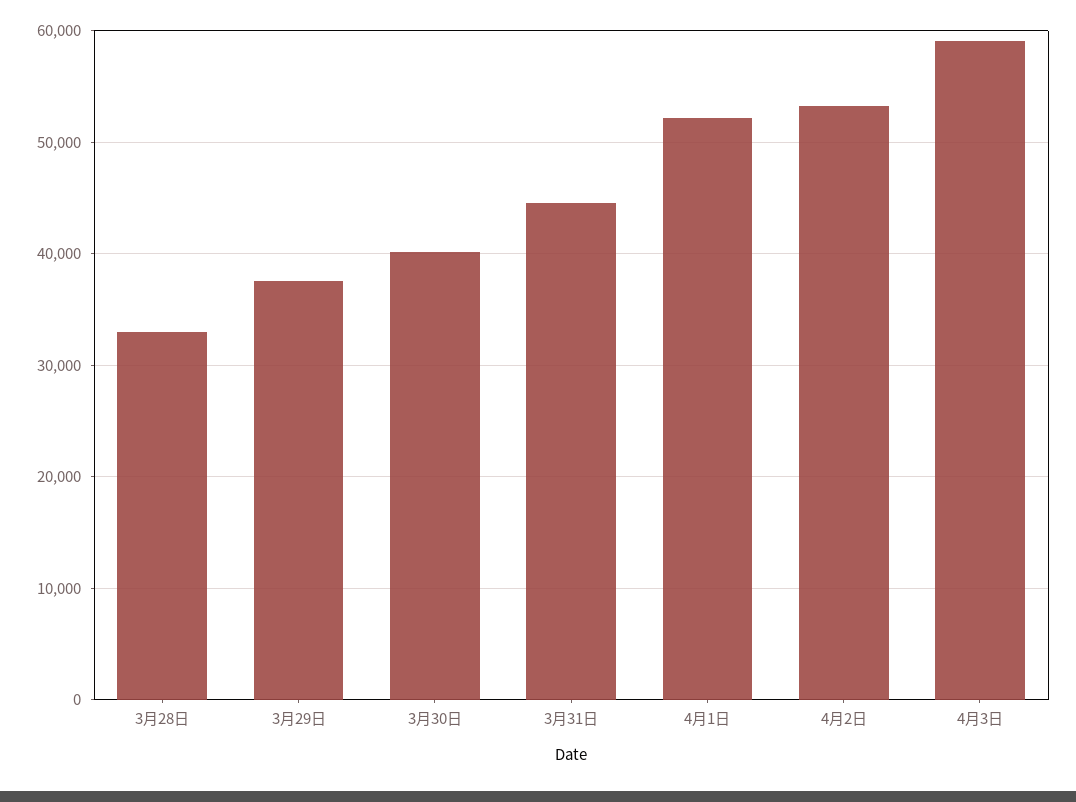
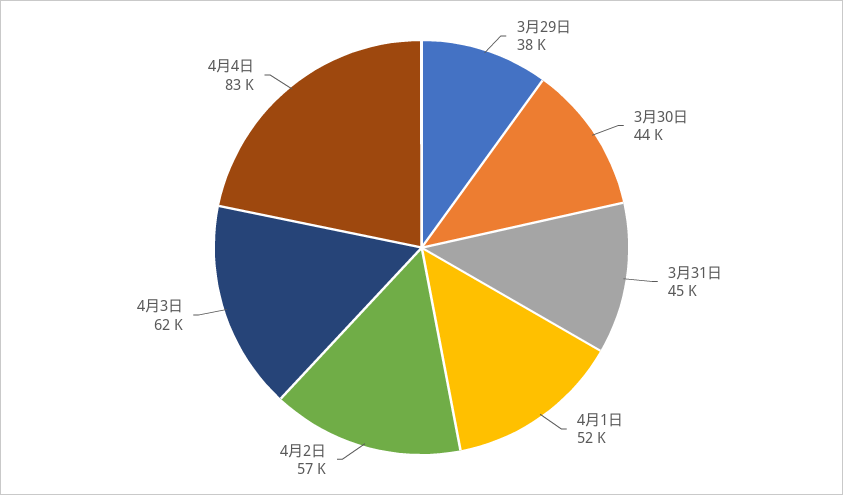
3月28日: 33000 -> none
3月30日: 40000 -> 44000
4月2日: 53000 -> 57000
4月3日: 59000 -> 62000
4月4日: none -> 83000

